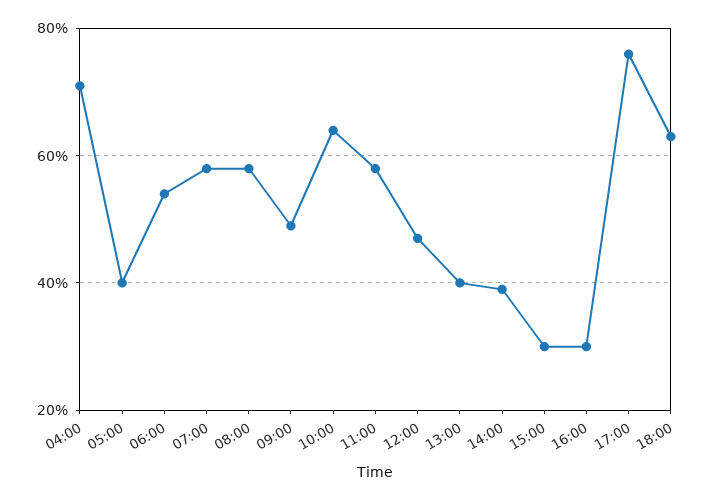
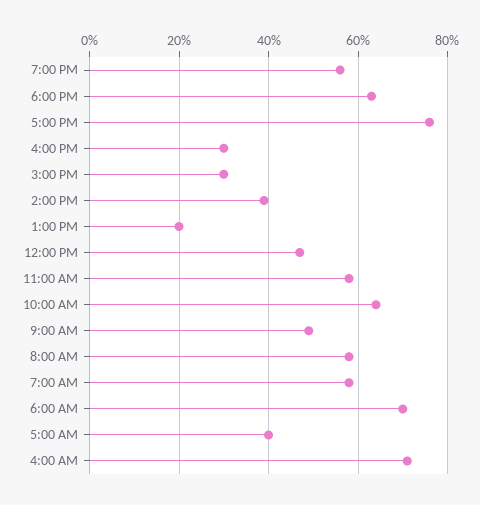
06:00: 55 -> 70
13:00: 40 -> 20
7:00 PM: none -> 55

